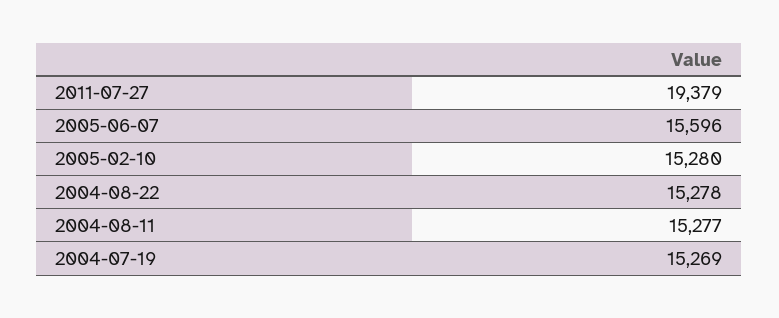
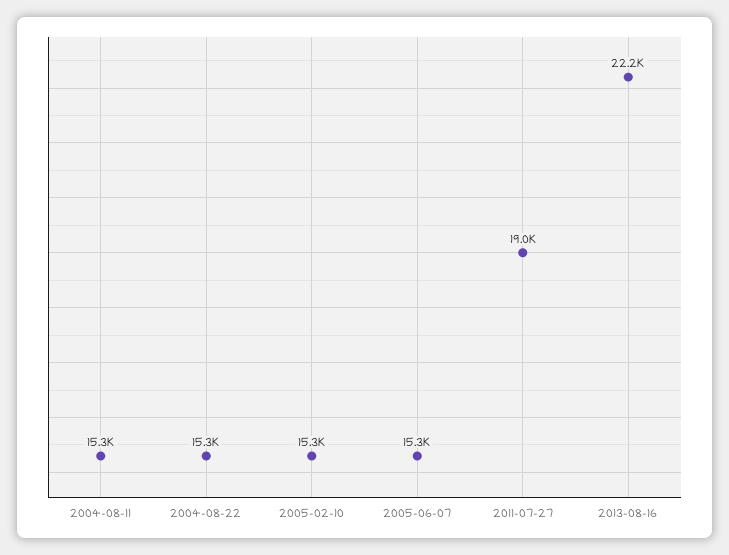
2011-07-27: 19379 -> 19000
2005-06-07: 15596 -> 15300
2004-07-19: 15269 -> none
2013-08-16: none -> 22200

